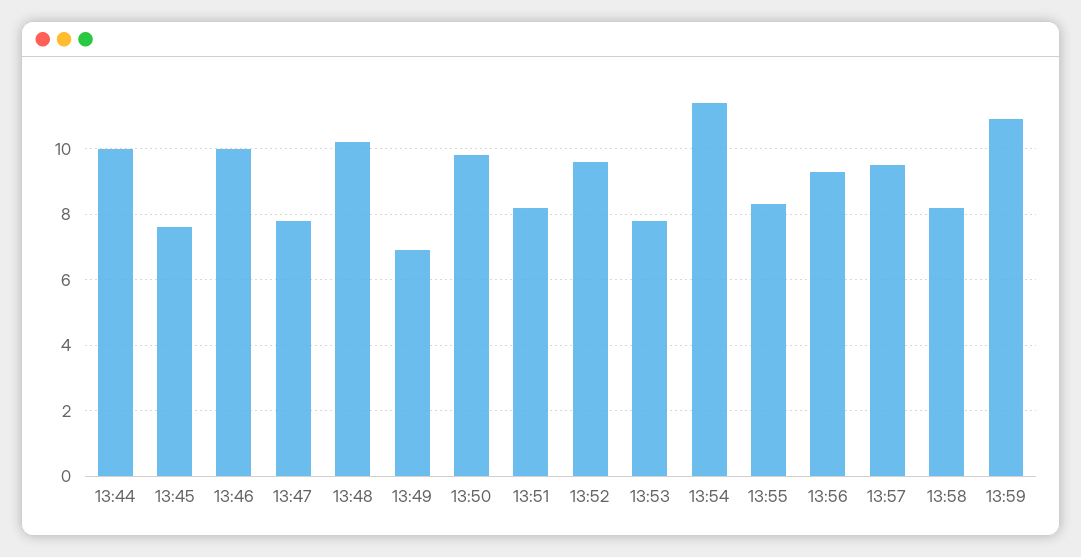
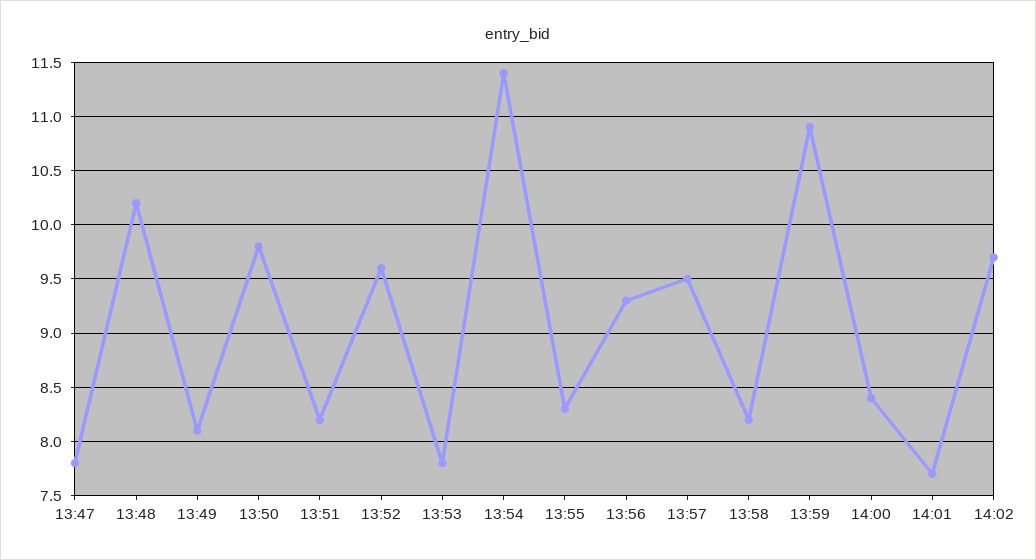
13:44: 10 -> none
13:45: 7.5 -> none
13:46: 10 -> none
13:49: 7 -> 8.1
14:00: none -> 8.4
14:01: none -> 7.7
14:02: none -> 9.7

